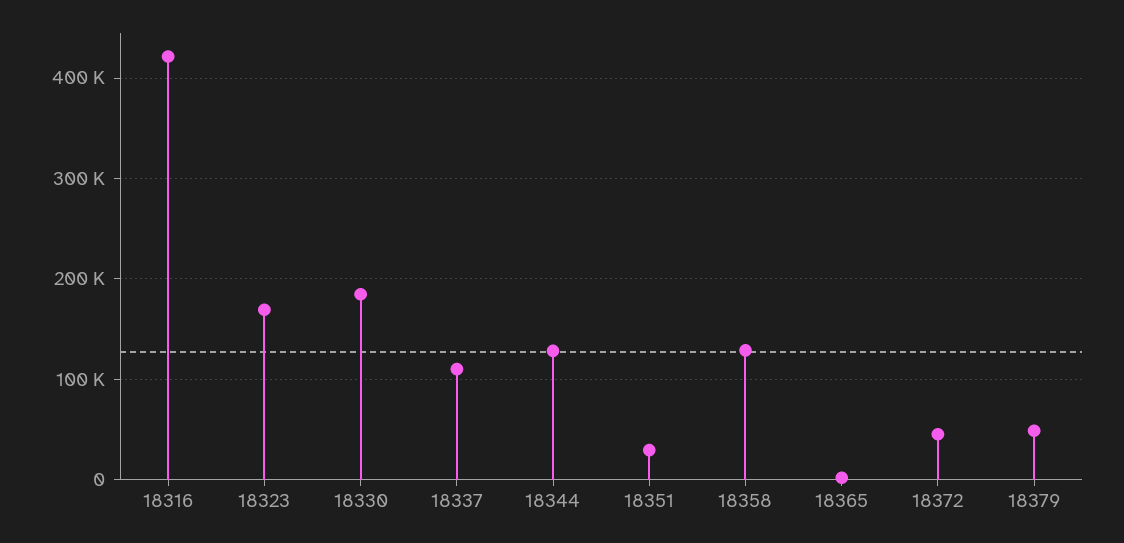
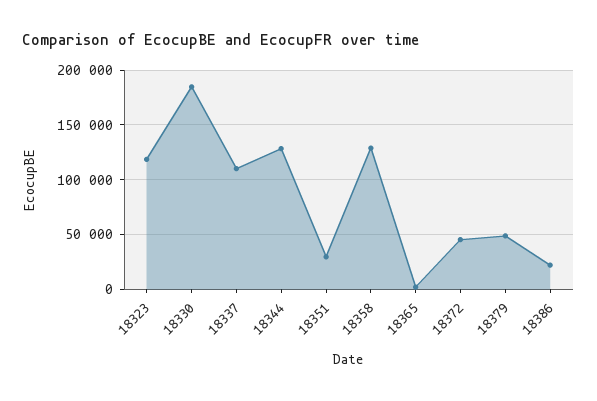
18316: 420000 -> none
18323: 170000 -> 120000
18386: none -> 20000

